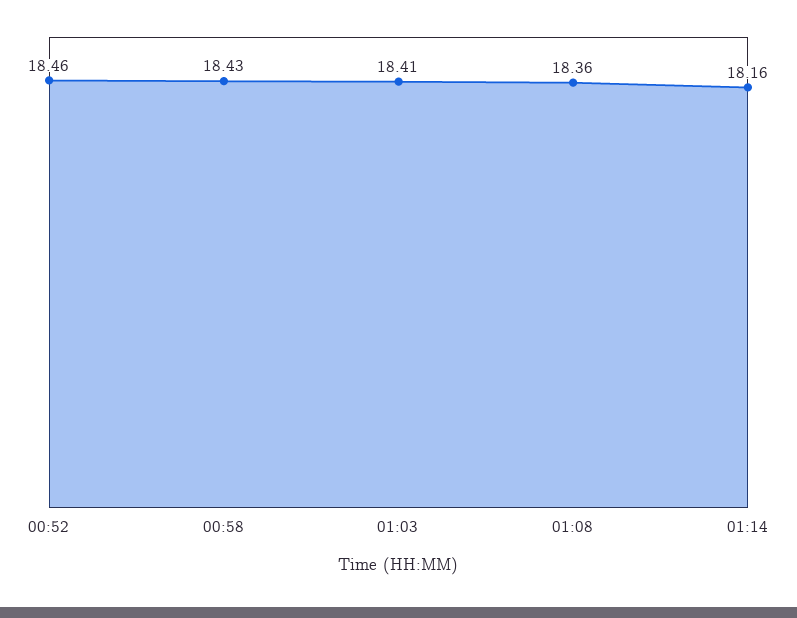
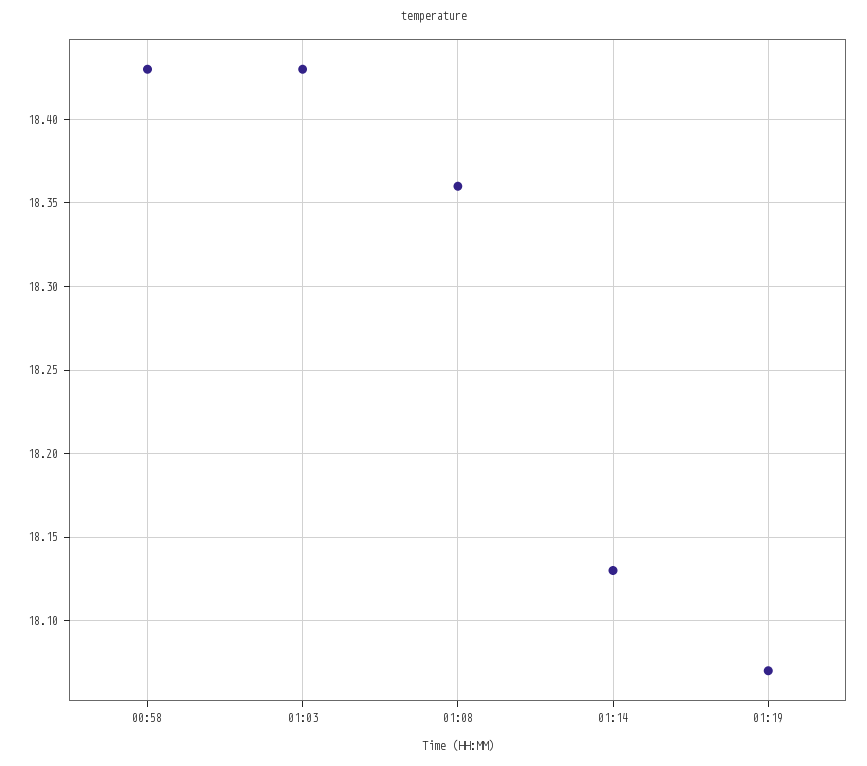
00:52: 18.46 -> none
01:03: 18.41 -> 18.43
01:14: 18.16 -> 18.13
01:19: none -> 18.07

